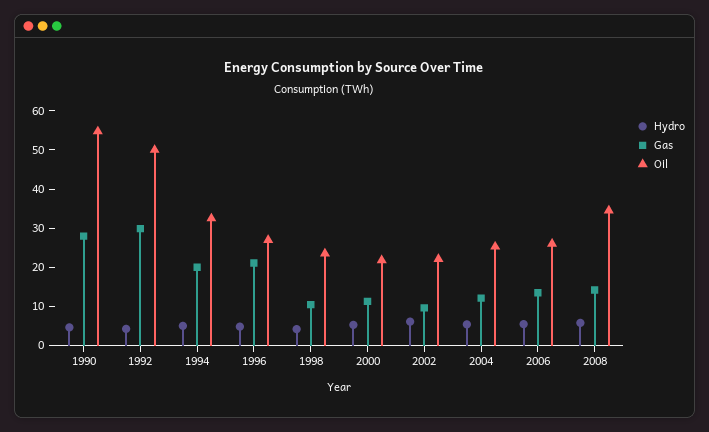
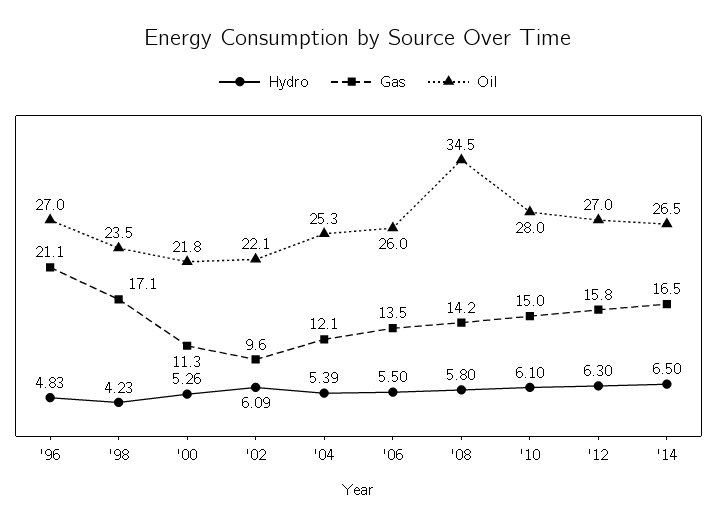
Hydro, 1990: 5 -> none
Gas, 1990: 27.5 -> none
Oil, 1990: 55 -> none
Hydro, 1992: 5 -> none
Gas, 1992: 30 -> none
Oil, 1992: 50 -> none
Hydro, 1994: 5 -> none
Gas, 1994: 20 -> none
Oil, 1994: 32.5 -> none
Gas, 1998: 10 -> 17.1
Hydro, '10: none -> 6.1
Gas, '10: none -> 15
Oil, '10: none -> 28
Hydro, '12: none -> 6.3
Gas, '12: none -> 15.8
Oil, '12: none -> 27
Hydro, '14: none -> 6.5
Gas, '14: none -> 16.5
Oil, '14: none -> 26.5

